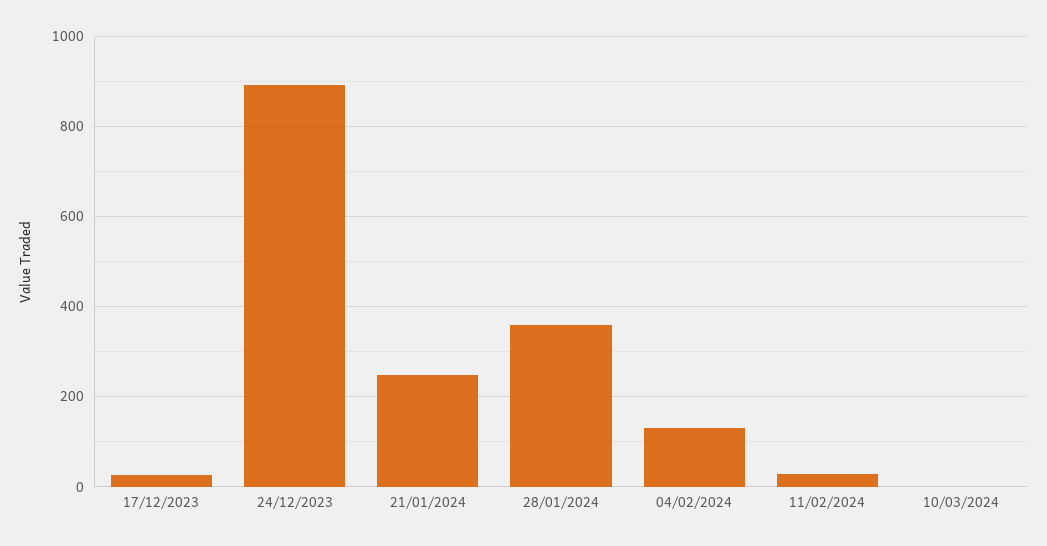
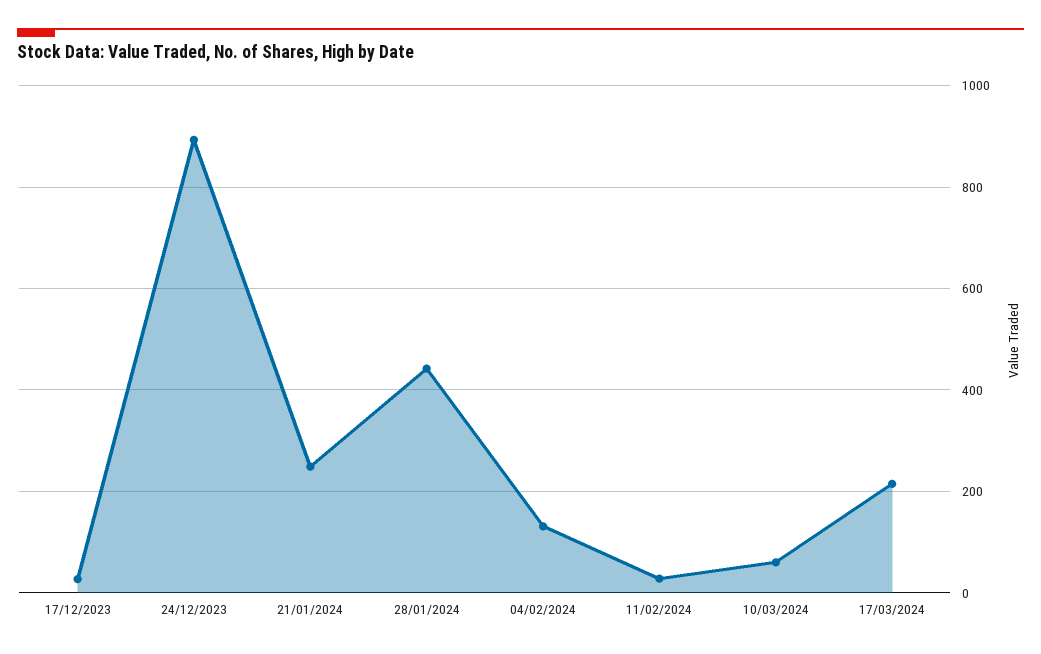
28/01/2024: 360 -> 440
10/03/2024: 0 -> 60
17/03/2024: none -> 220

